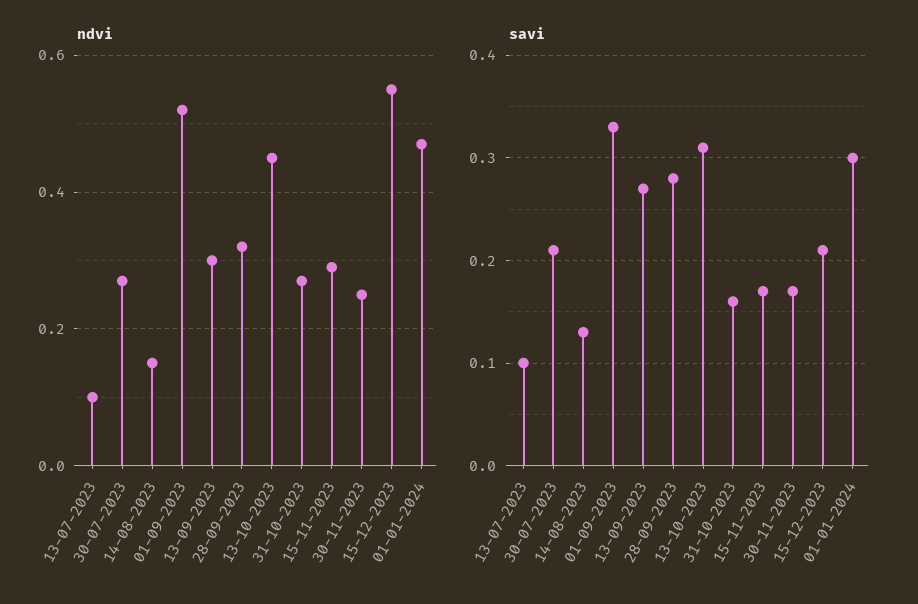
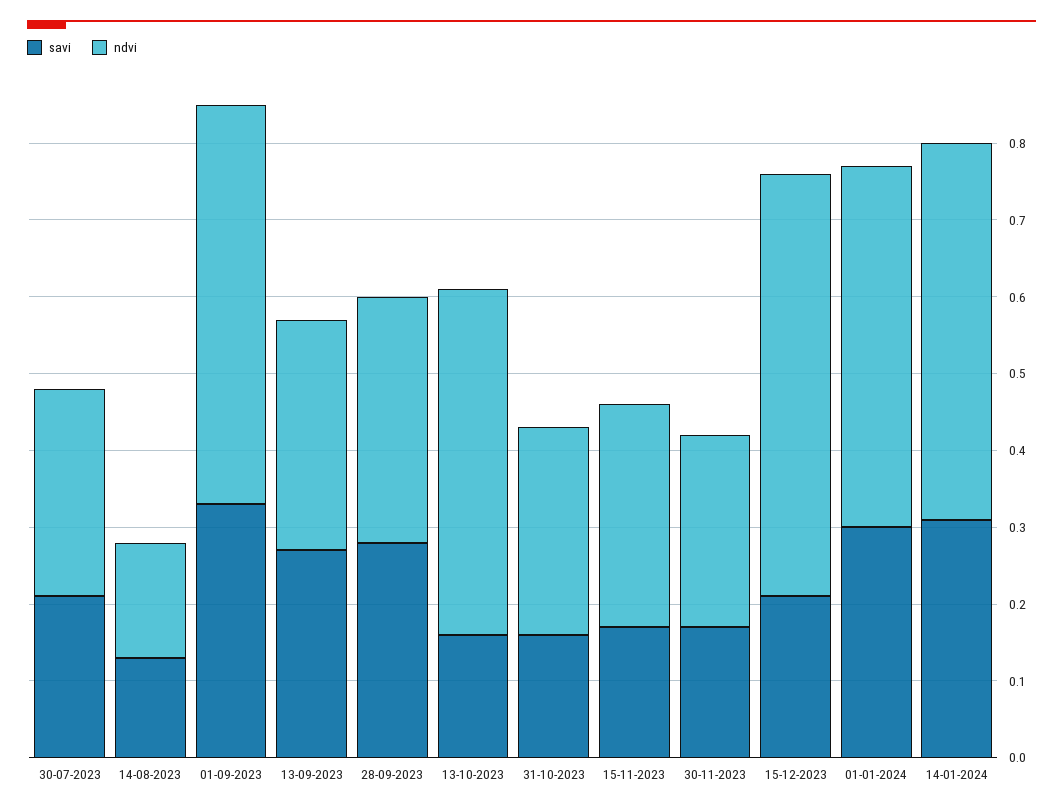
ndvi, 13-07-2023: 0.1 -> none
savi, 13-07-2023: 0.1 -> none
savi, 13-10-2023: 0.31 -> 0.15
savi, 14-01-2024: none -> 0.3
ndvi, 14-01-2024: none -> 0.5

